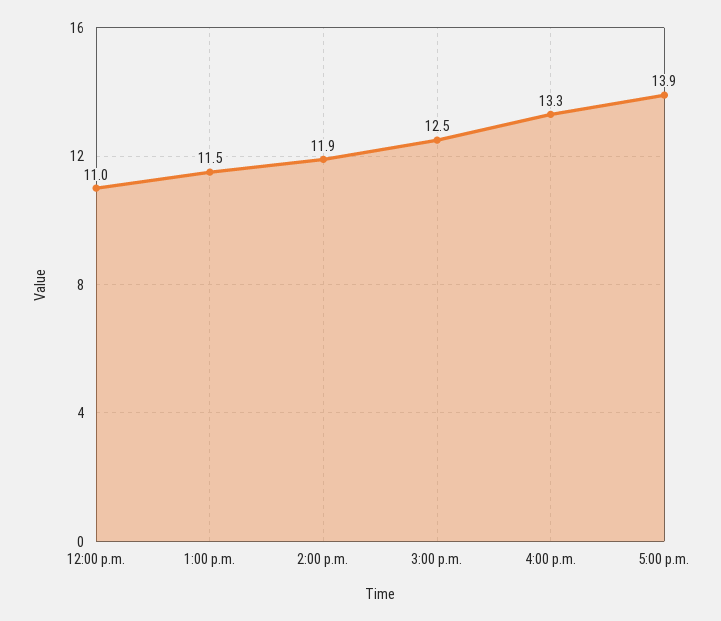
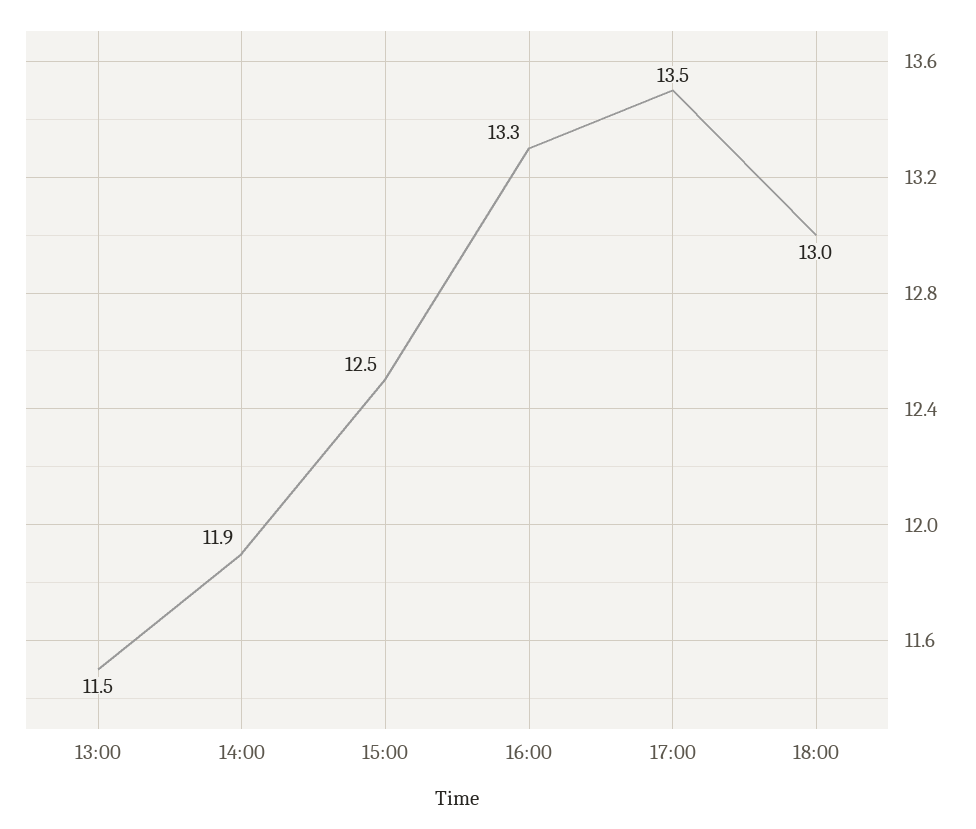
12:00 p.m.: 11 -> none
5:00 p.m.: 13.9 -> 13.5
18:00: none -> 13

